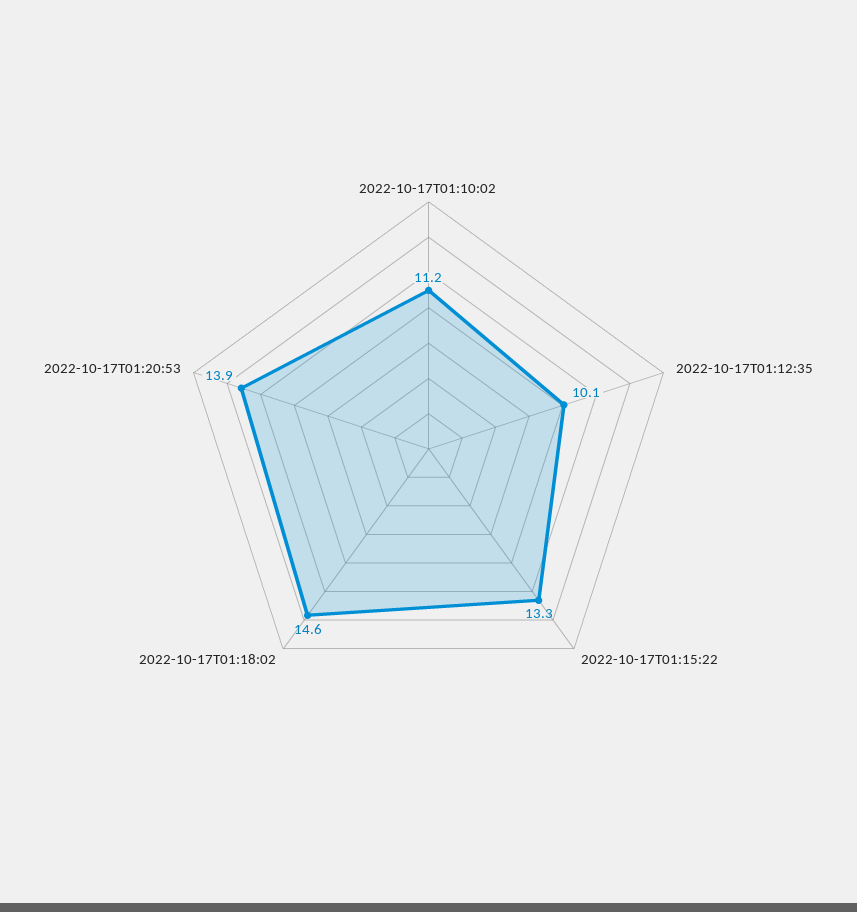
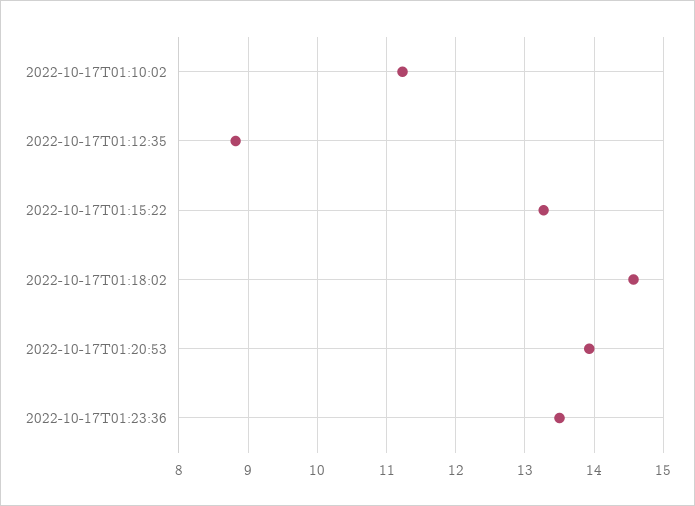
2022-10-17T01:12:35: 10.1 -> 8.8
2022-10-17T01:23:36: none -> 13.5

